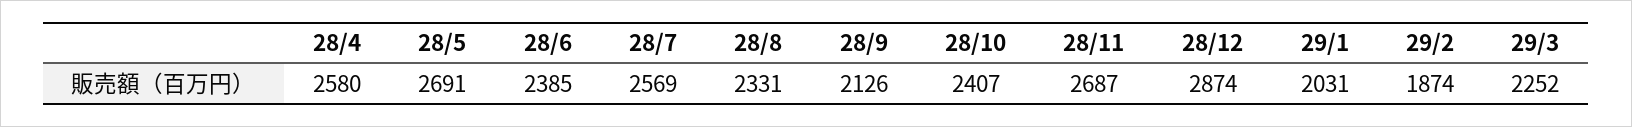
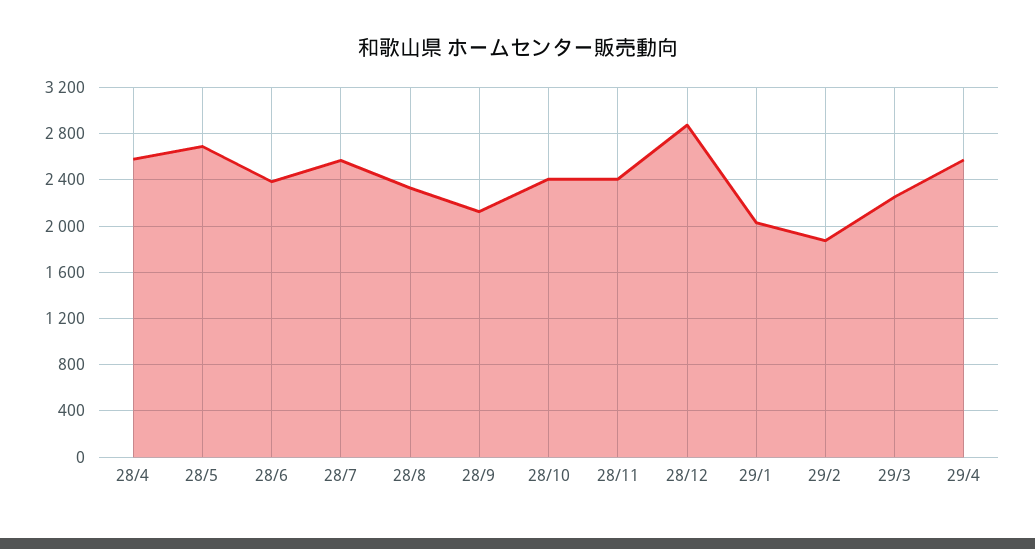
28/11: 2687 -> 2400
29/4: none -> 2600

